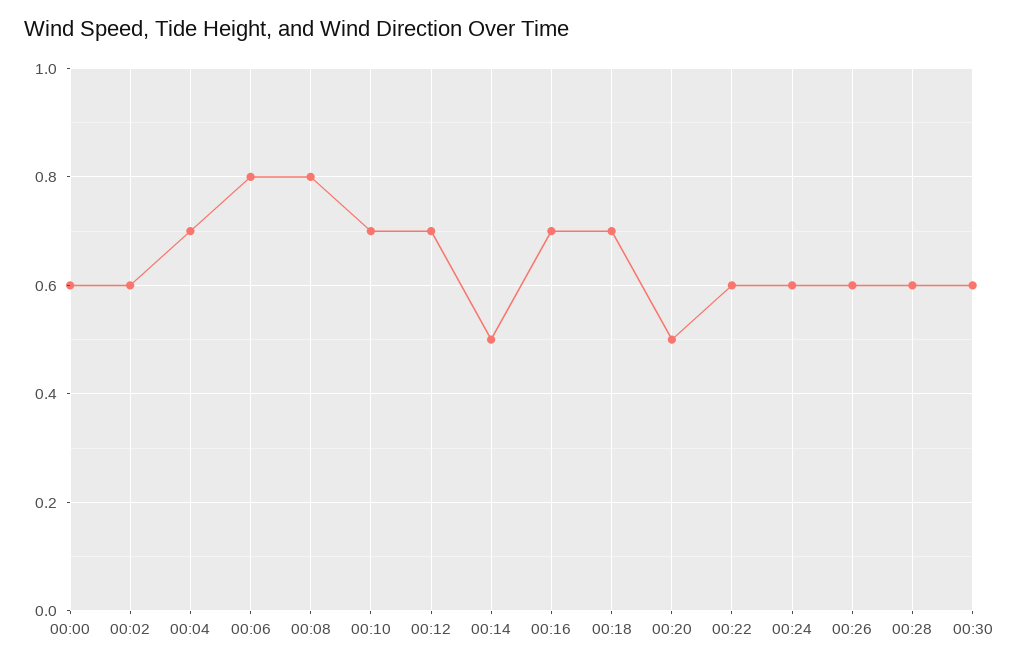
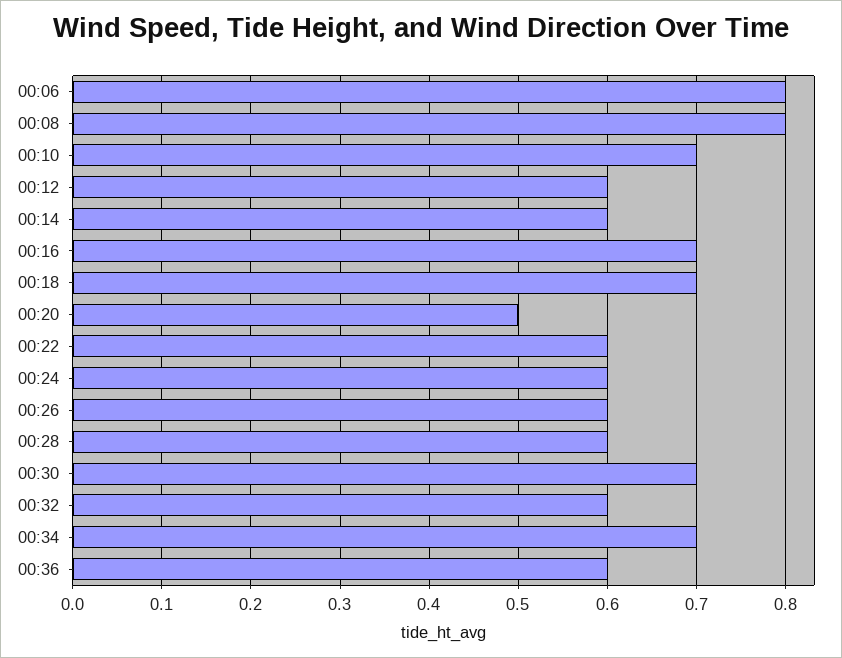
00:00: 0.6 -> none
00:02: 0.6 -> none
00:04: 0.7 -> none
00:12: 0.7 -> 0.6
00:14: 0.5 -> 0.6
00:30: 0.6 -> 0.7
00:32: none -> 0.6
00:34: none -> 0.7
00:36: none -> 0.6

